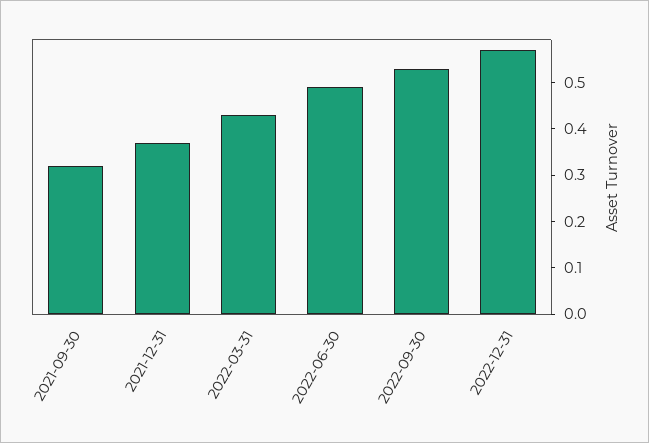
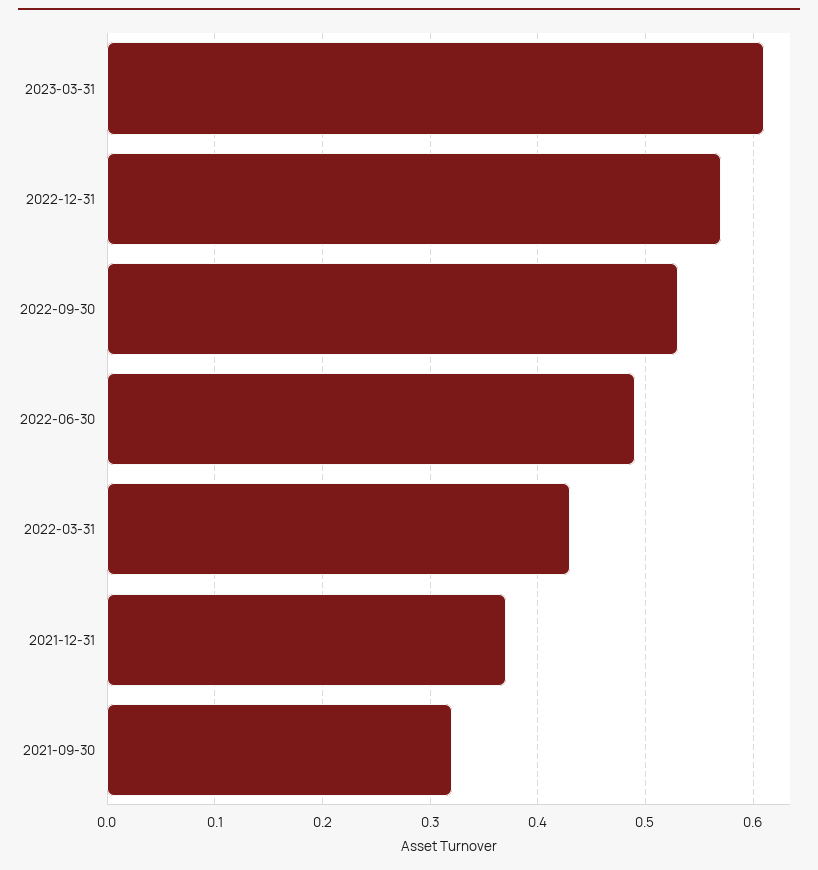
2023-03-31: none -> 0.61

